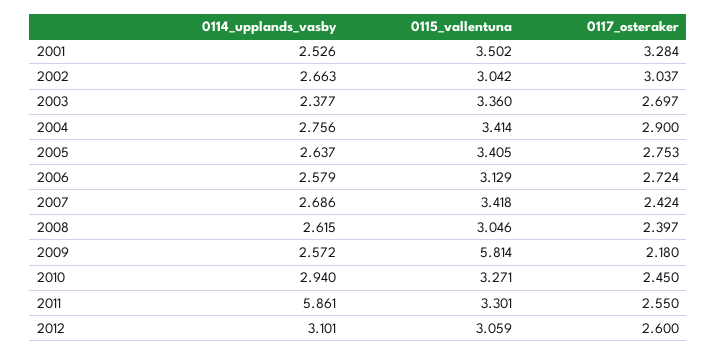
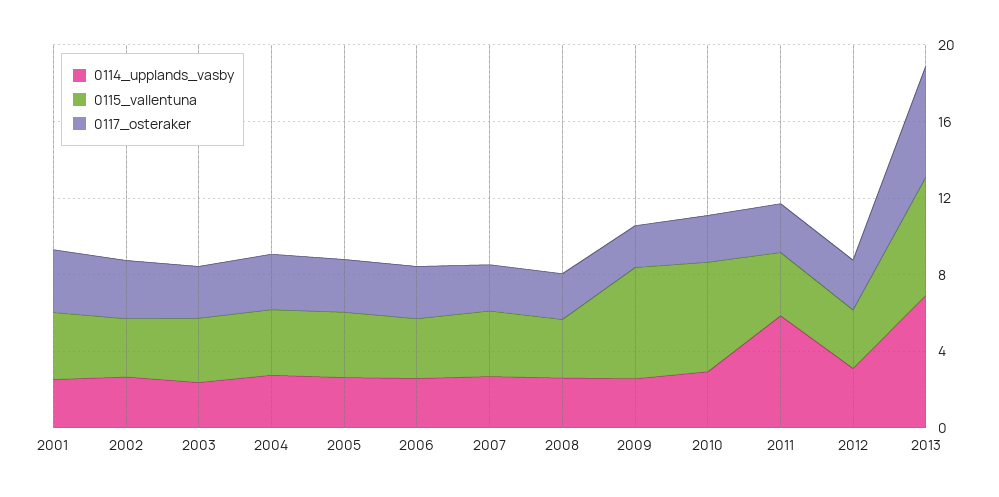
0115_vallentuna, 2010: 3.271 -> 6
0114_upplands_vasby, 2013: none -> 7
0115_vallentuna, 2013: none -> 6
0117_osteraker, 2013: none -> 6

